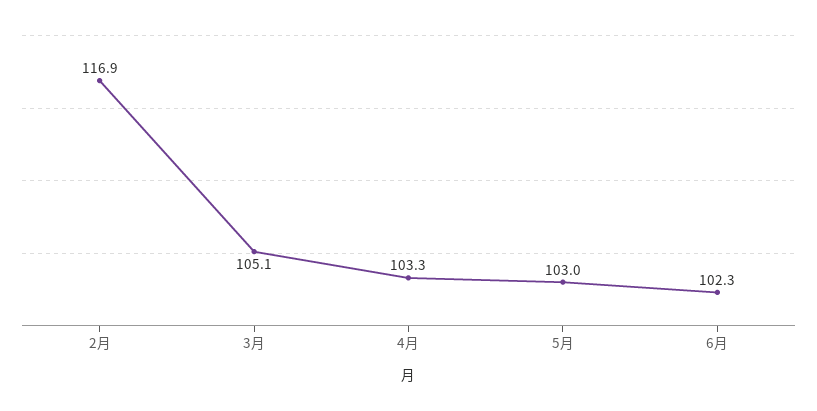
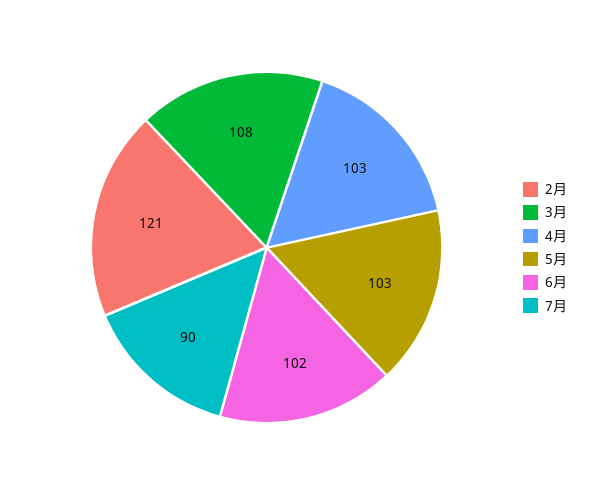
2月: 116.9 -> 121
3月: 105.1 -> 108
7月: none -> 90

